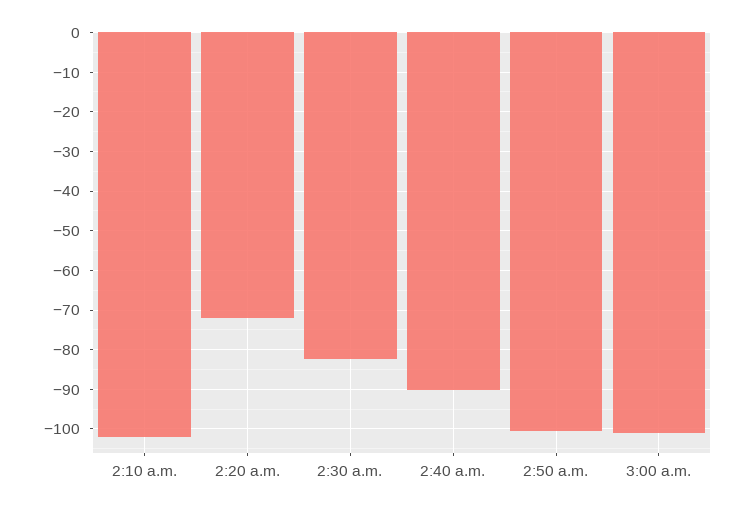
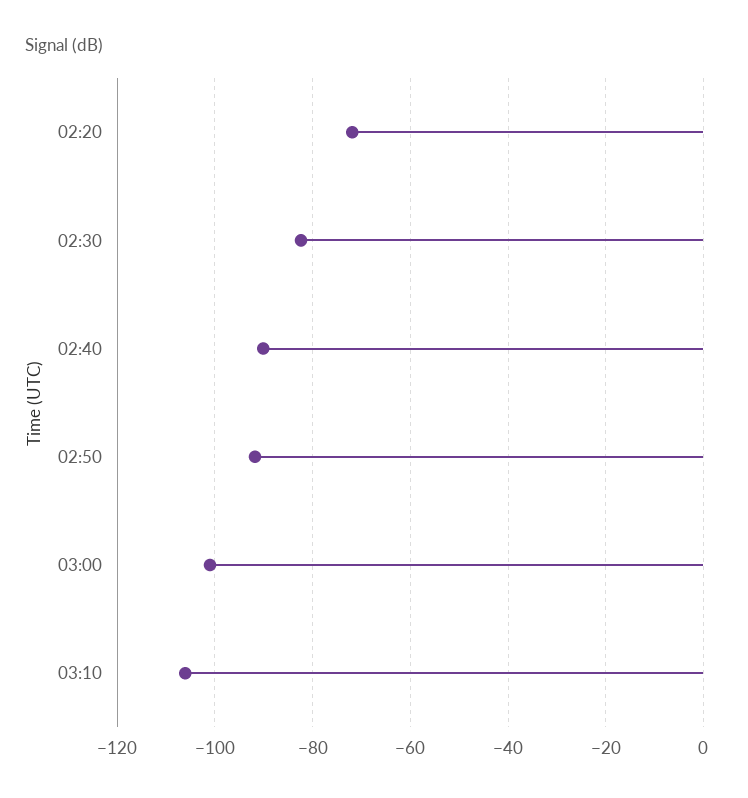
2:10 a.m.: -102 -> none
2:50 a.m.: -100 -> -92
03:10: none -> -106

